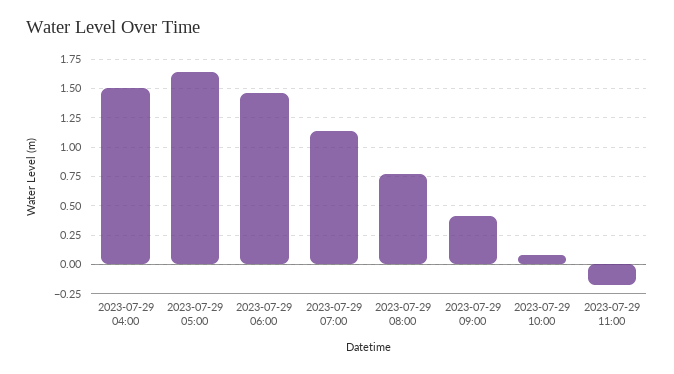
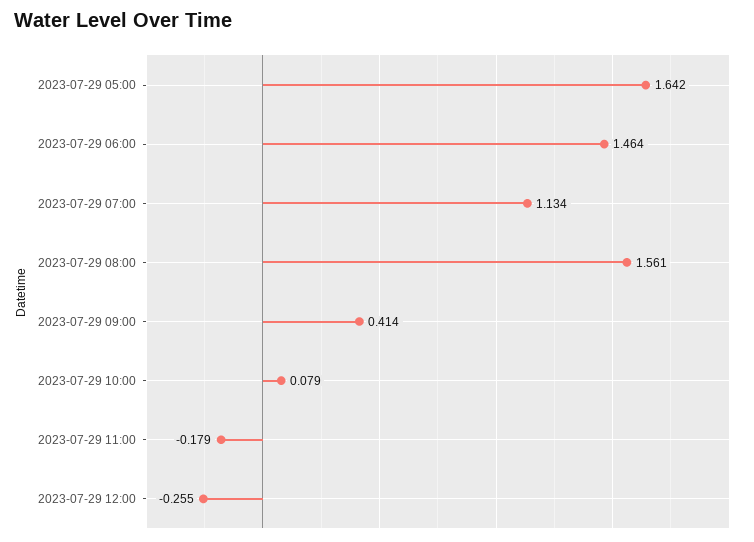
2023-07-29 04:00: 1.5 -> none
2023-07-29 08:00: 0.75 -> 1.561
2023-07-29 12:00: none -> -0.255

